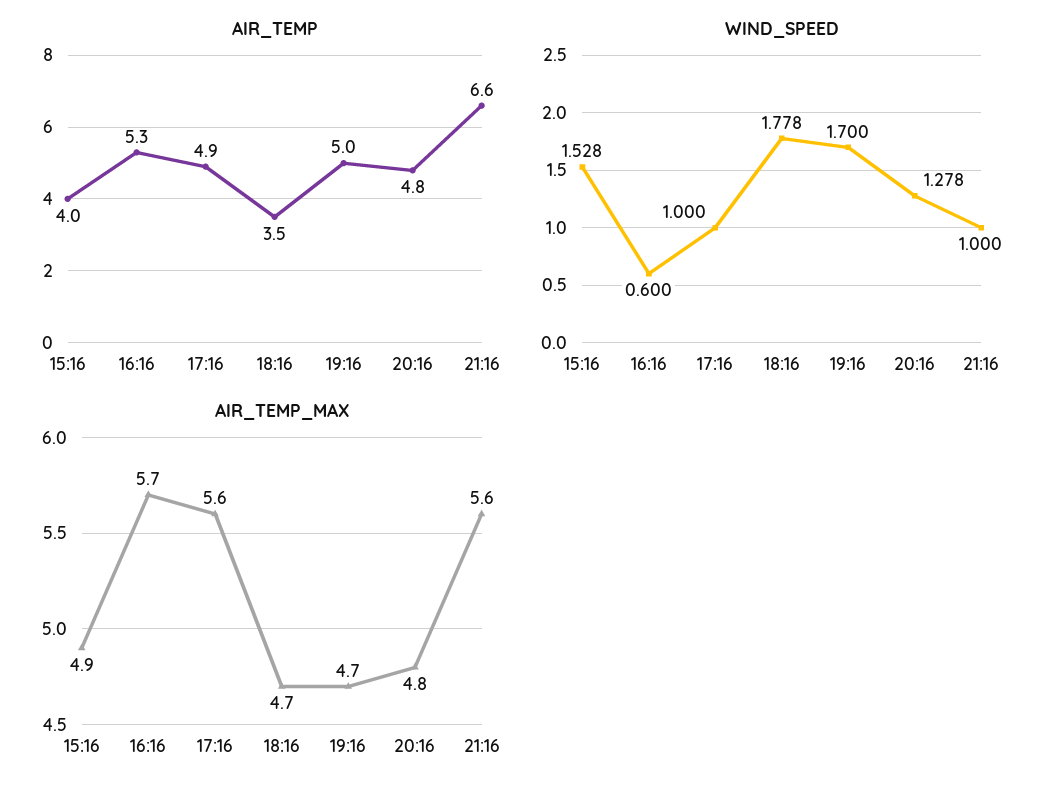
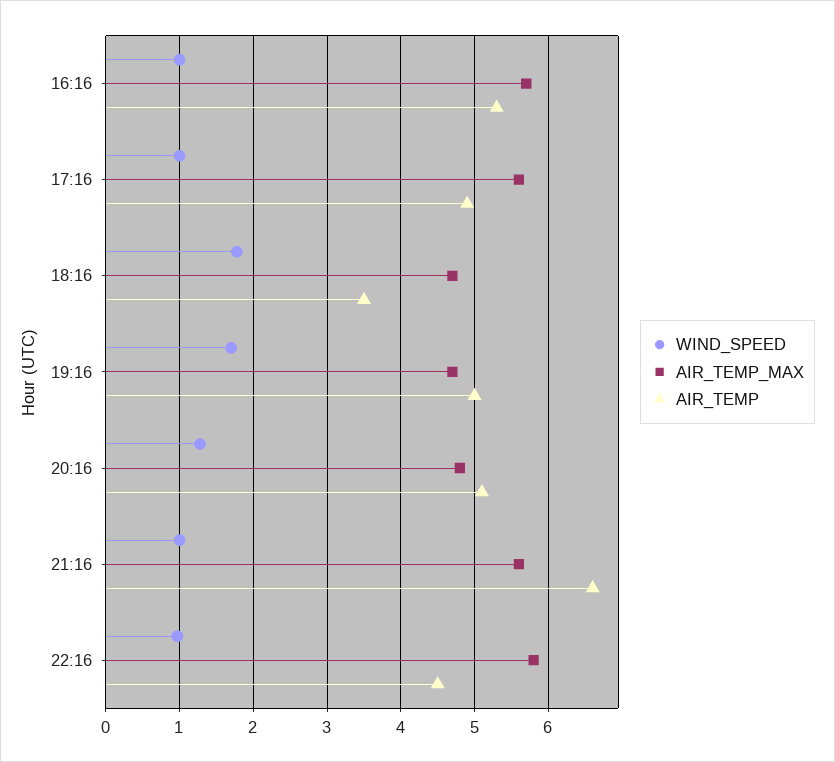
AIR_TEMP, 15:16: 4 -> none
AIR_TEMP, 20:16: 4.8 -> 5.1
WIND_SPEED, 15:16: 1.528 -> none
WIND_SPEED, 16:16: 0.6 -> 1
AIR_TEMP_MAX, 15:16: 4.9 -> none
WIND_SPEED, 22:16: none -> 1
AIR_TEMP_MAX, 22:16: none -> 5.8
AIR_TEMP, 22:16: none -> 4.5

